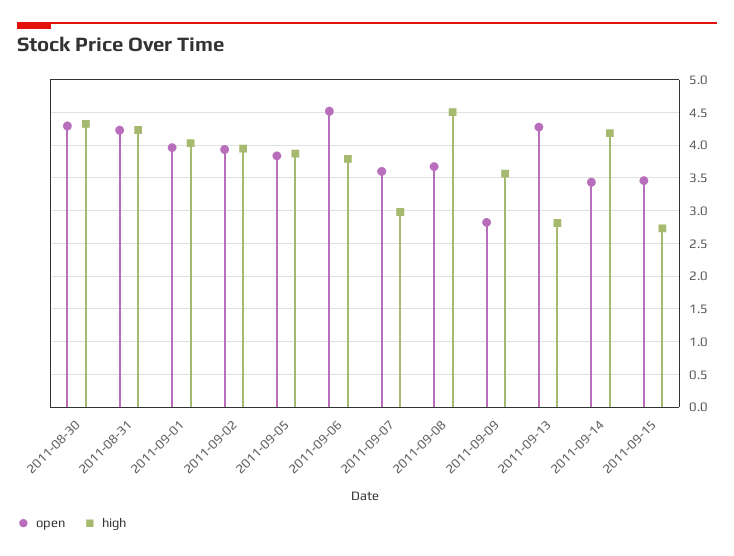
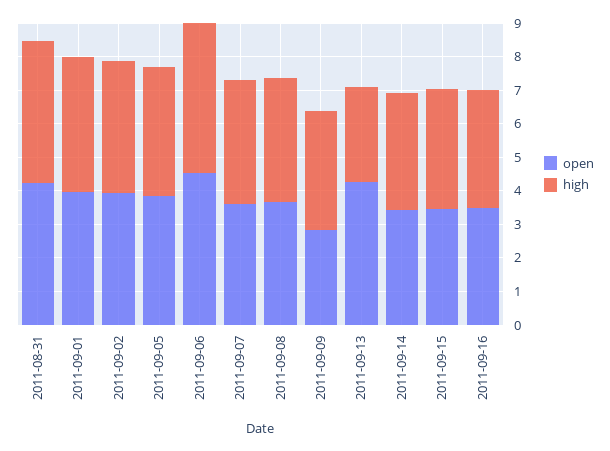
open, 2011-08-30: 4.3 -> none
high, 2011-08-30: 4.3 -> none
high, 2011-09-06: 3.8 -> 4.5
high, 2011-09-07: 3 -> 3.75
high, 2011-09-08: 4.5 -> 3.75
high, 2011-09-14: 4.2 -> 3.5
high, 2011-09-15: 2.7 -> 3.5
open, 2011-09-16: none -> 3.5
high, 2011-09-16: none -> 3.5

